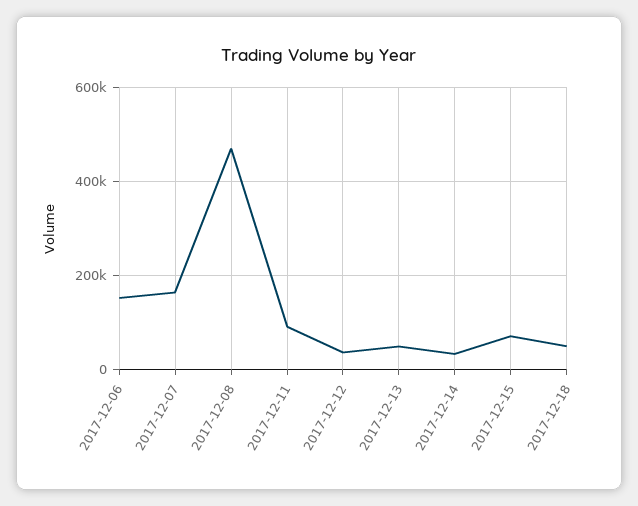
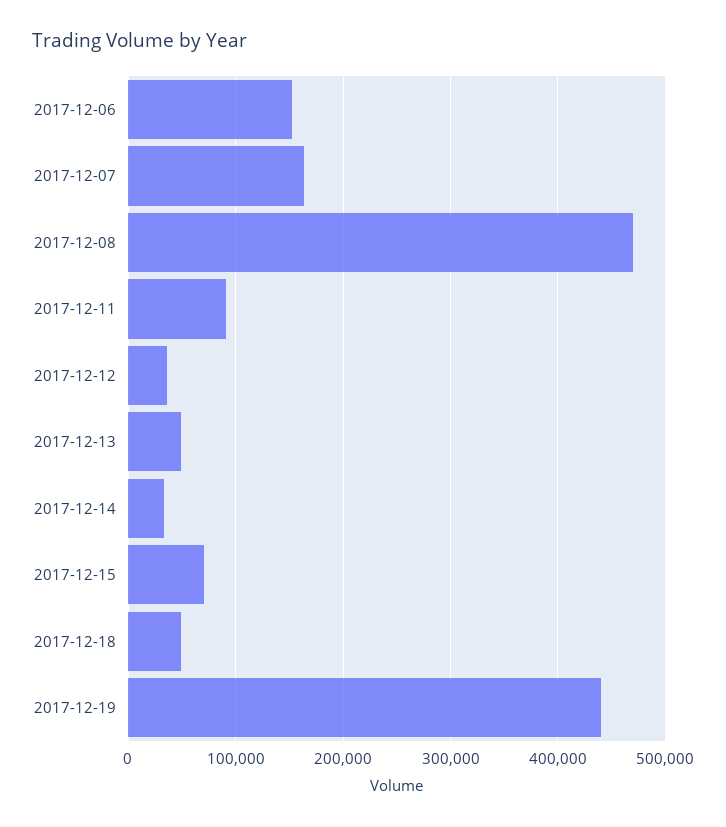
2017-12-19: none -> 440000

